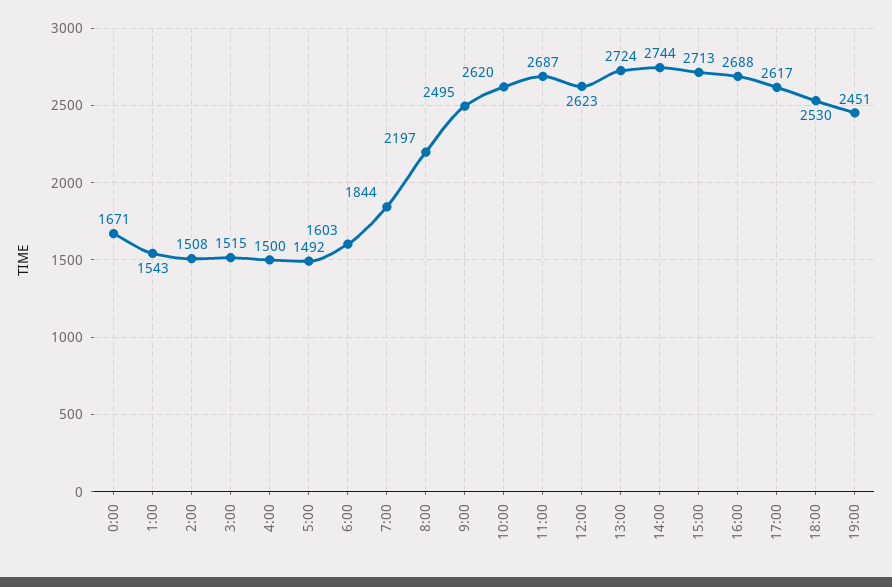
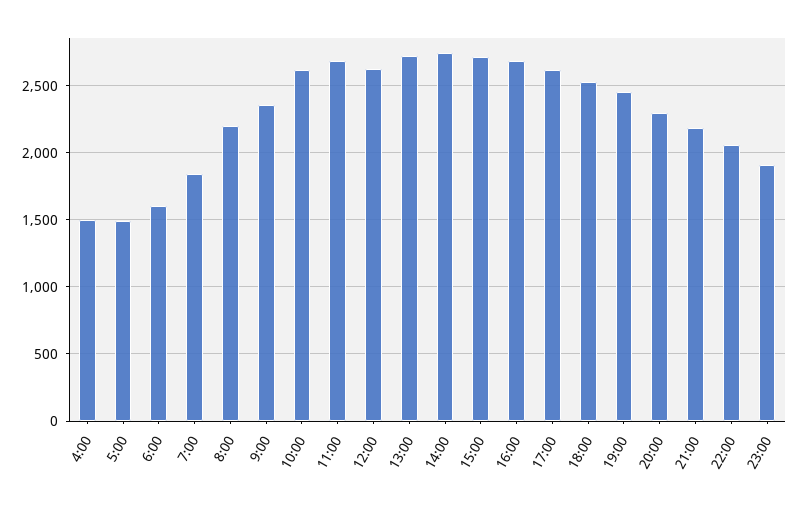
0:00: 1671 -> none
1:00: 1543 -> none
2:00: 1508 -> none
3:00: 1515 -> none
9:00: 2495 -> 2350
20:00: none -> 2300
21:00: none -> 2200
22:00: none -> 2050
23:00: none -> 1900

